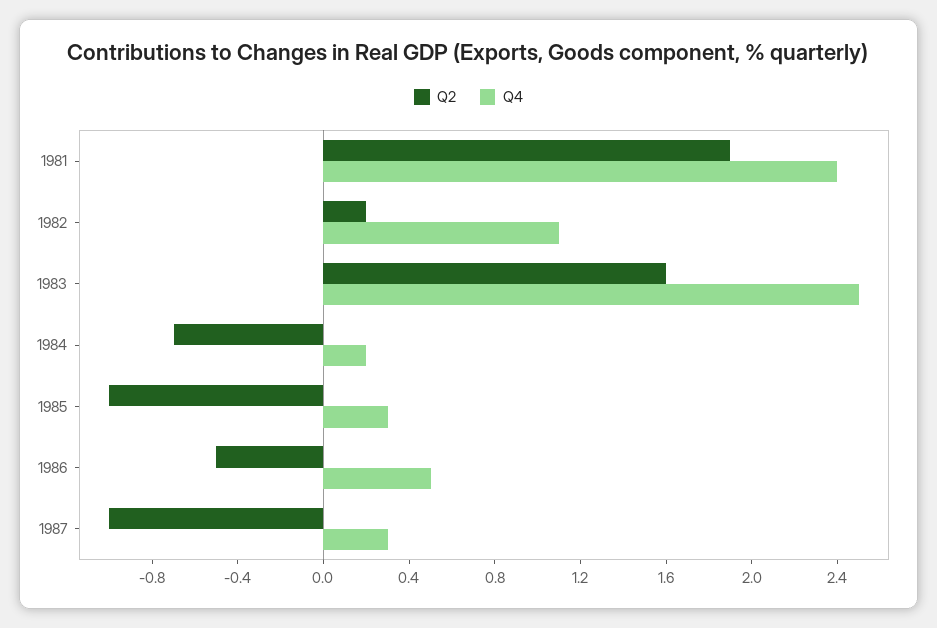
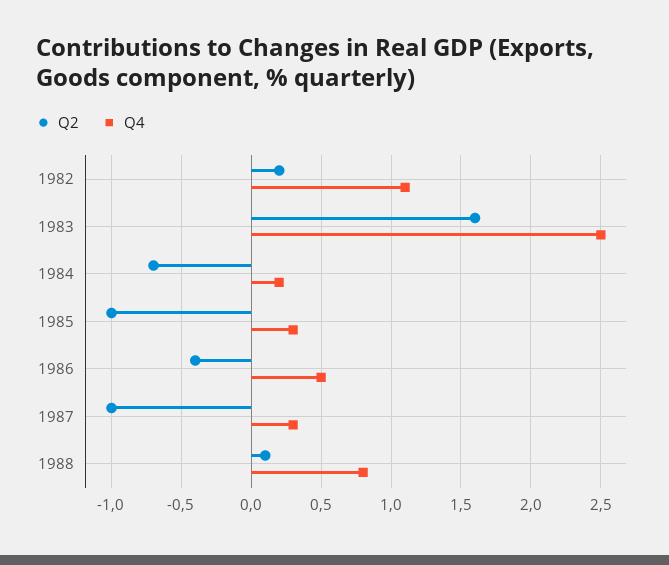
Q2, 1981: 1.9 -> none
Q4, 1981: 2.4 -> none
Q2, 1986: -0.5 -> -0.4
Q2, 1988: none -> 0.1
Q4, 1988: none -> 0.8

